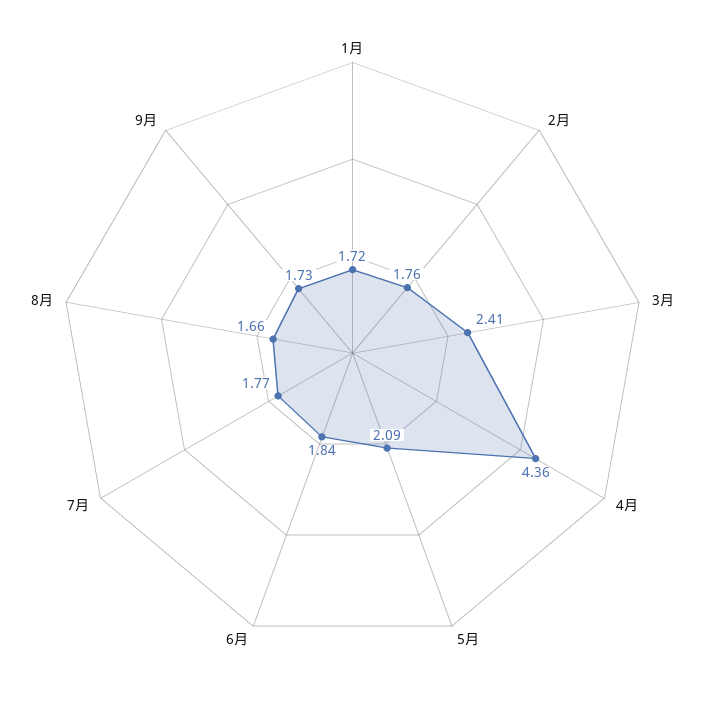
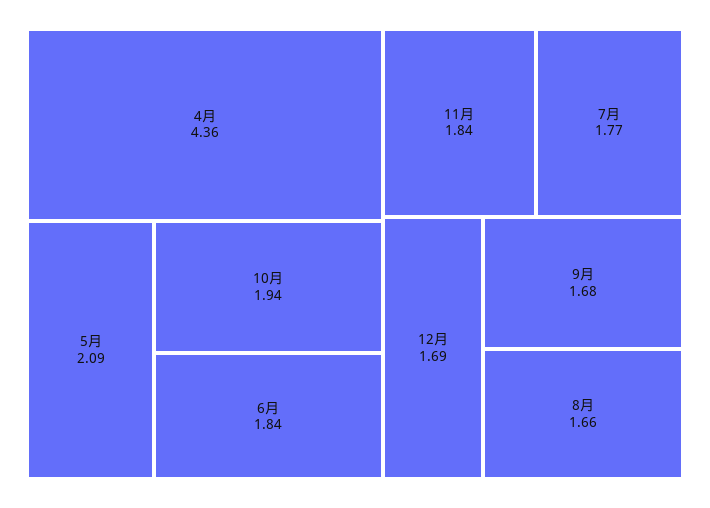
1月: 1.72 -> none
2月: 1.76 -> none
3月: 2.41 -> none
9月: 1.73 -> 1.68
10月: none -> 1.94
11月: none -> 1.84
12月: none -> 1.69

